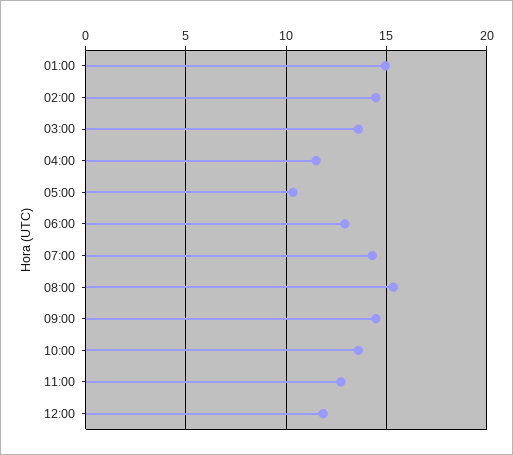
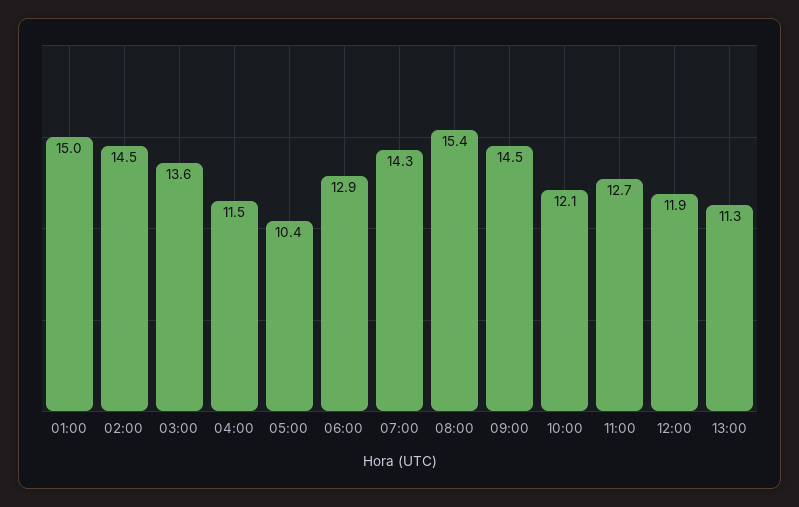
10:00: 13.5 -> 12.1
13:00: none -> 11.3

